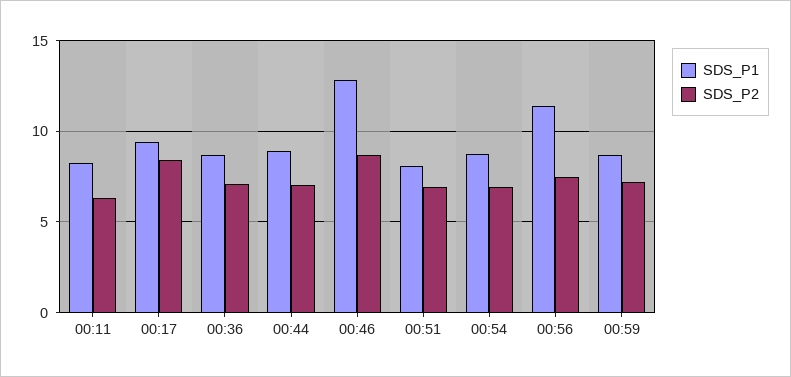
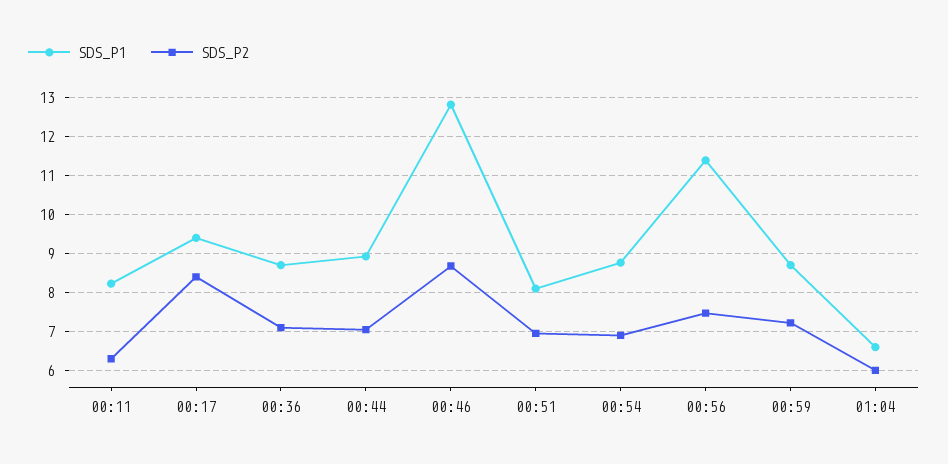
SDS_P1, 01:04: none -> 6.6
SDS_P2, 01:04: none -> 6

